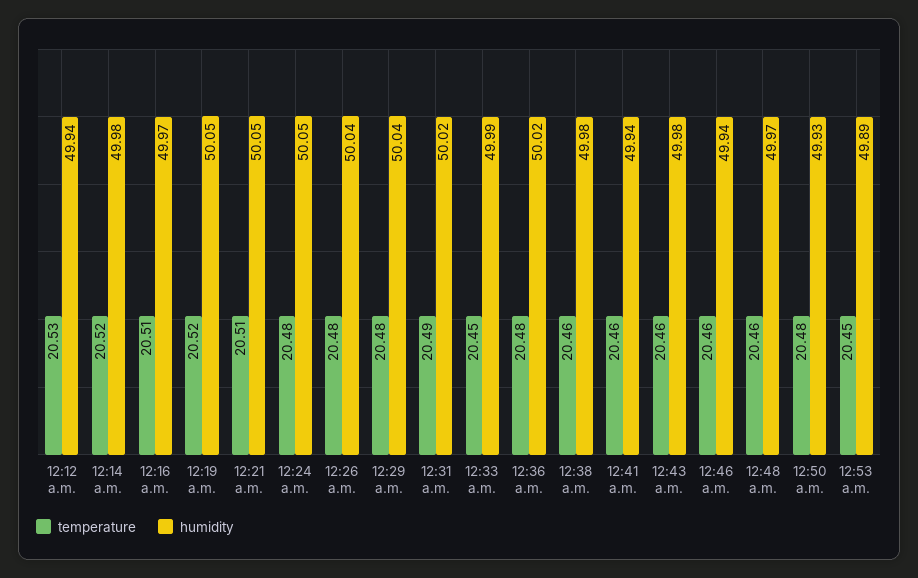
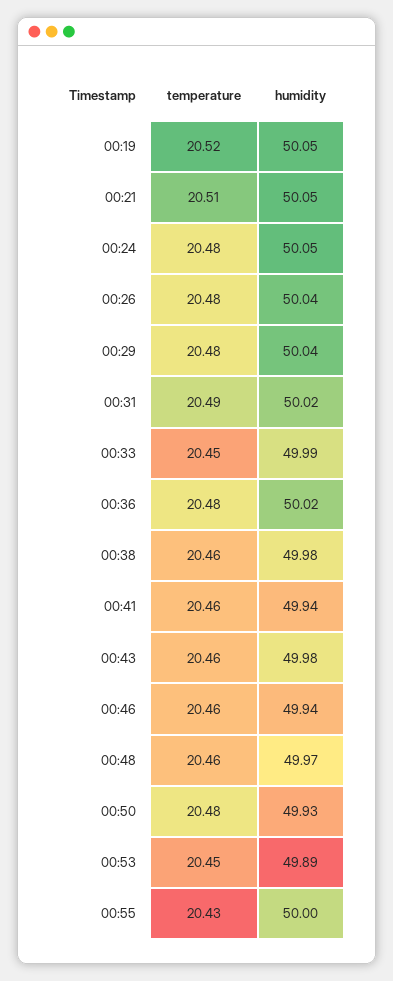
temperature, 12:12 a.m.: 20.53 -> none
humidity, 12:12 a.m.: 49.94 -> none
temperature, 12:14 a.m.: 20.52 -> none
humidity, 12:14 a.m.: 49.98 -> none
temperature, 12:16 a.m.: 20.51 -> none
humidity, 12:16 a.m.: 49.97 -> none
temperature, 00:55: none -> 20.43
humidity, 00:55: none -> 50

